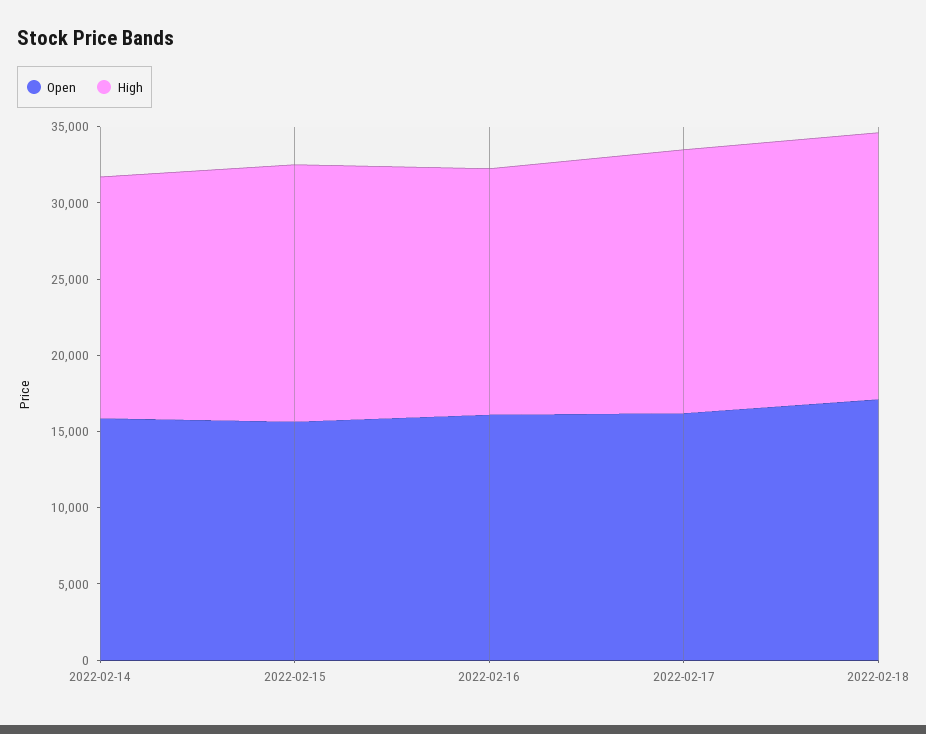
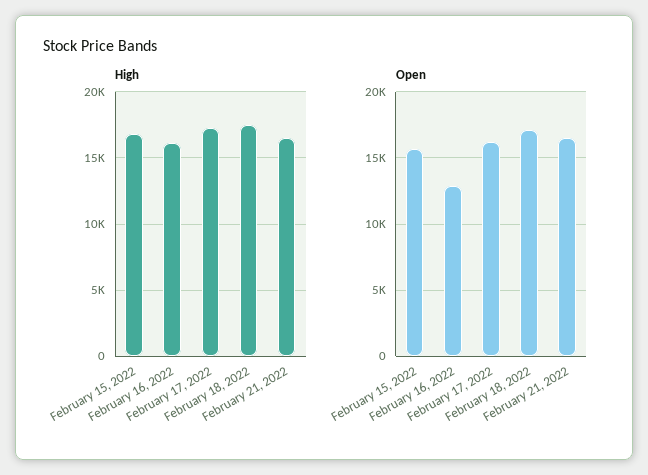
Open, 2022-02-14: 16000 -> none
High, 2022-02-14: 16000 -> none
Open, 2022-02-16: 16000 -> 13000
High, February 21, 2022: none -> 16500
Open, February 21, 2022: none -> 16500

